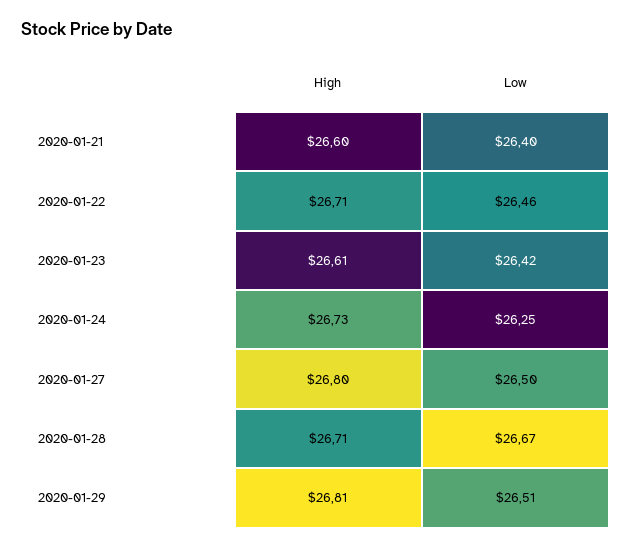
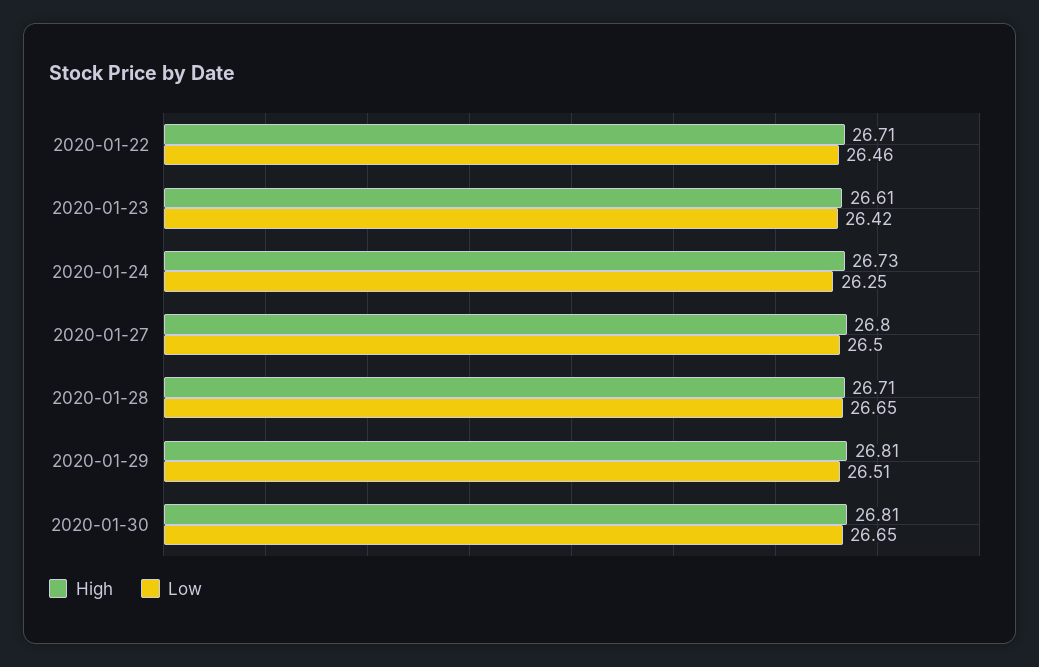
High, 2020-01-21: 26.6 -> none
Low, 2020-01-21: 26.4 -> none
Low, 2020-01-28: 26.67 -> 26.65
High, 2020-01-30: none -> 26.81
Low, 2020-01-30: none -> 26.65

